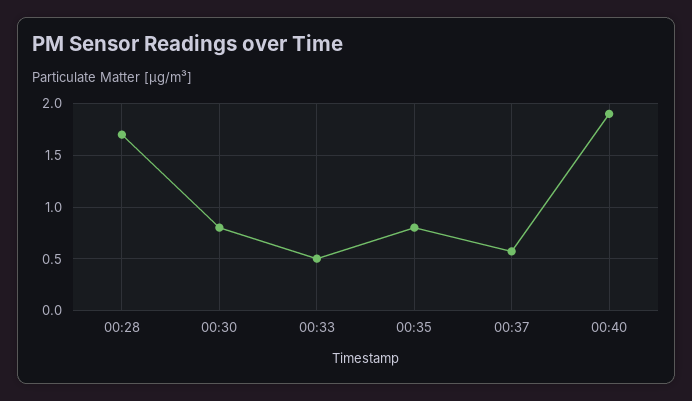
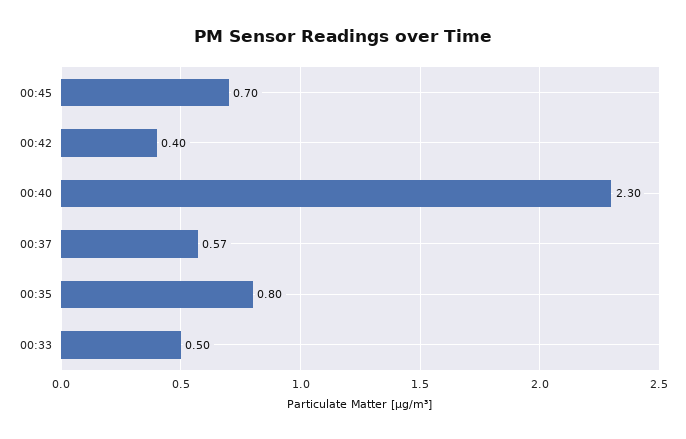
00:28: 1.7 -> none
00:30: 0.8 -> none
00:40: 1.9 -> 2.3
00:45: none -> 0.7
00:42: none -> 0.4

